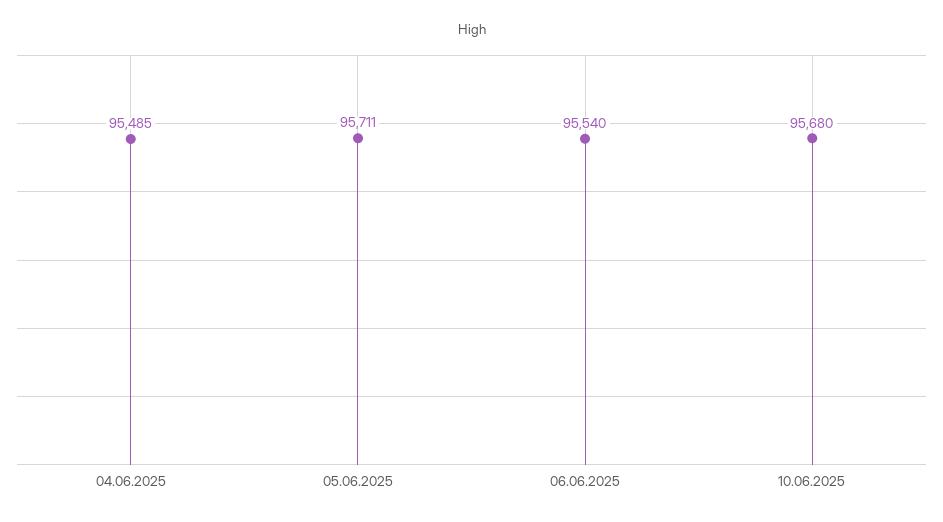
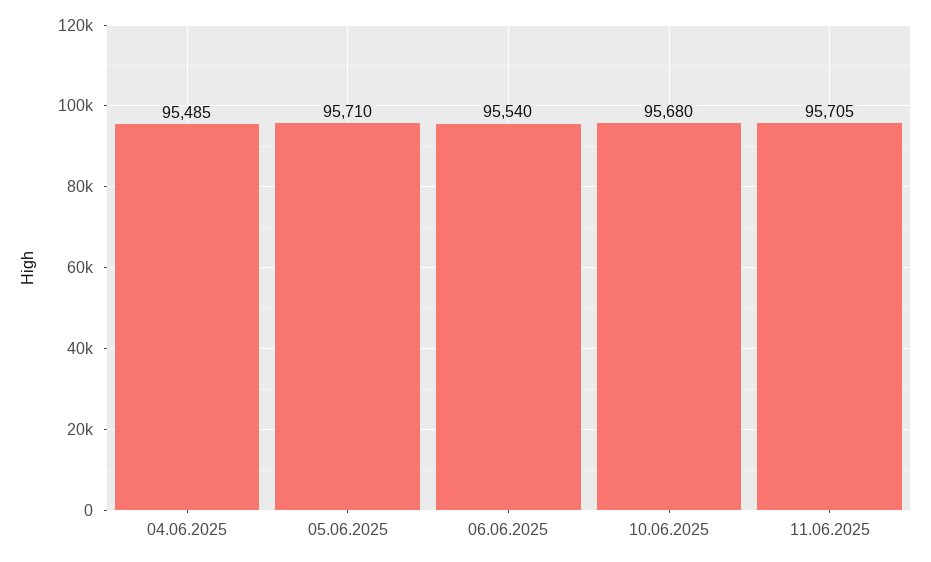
05.06.2025: 95711 -> 95710
11.06.2025: none -> 95705

